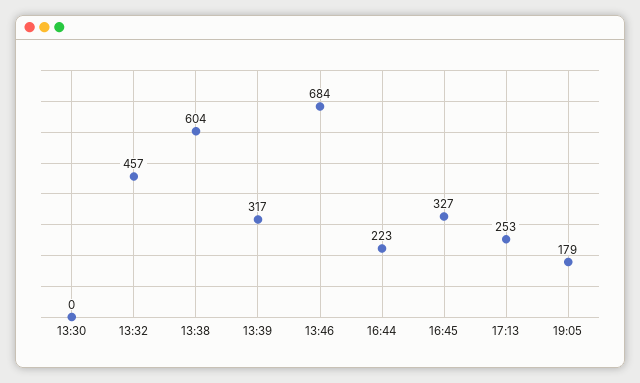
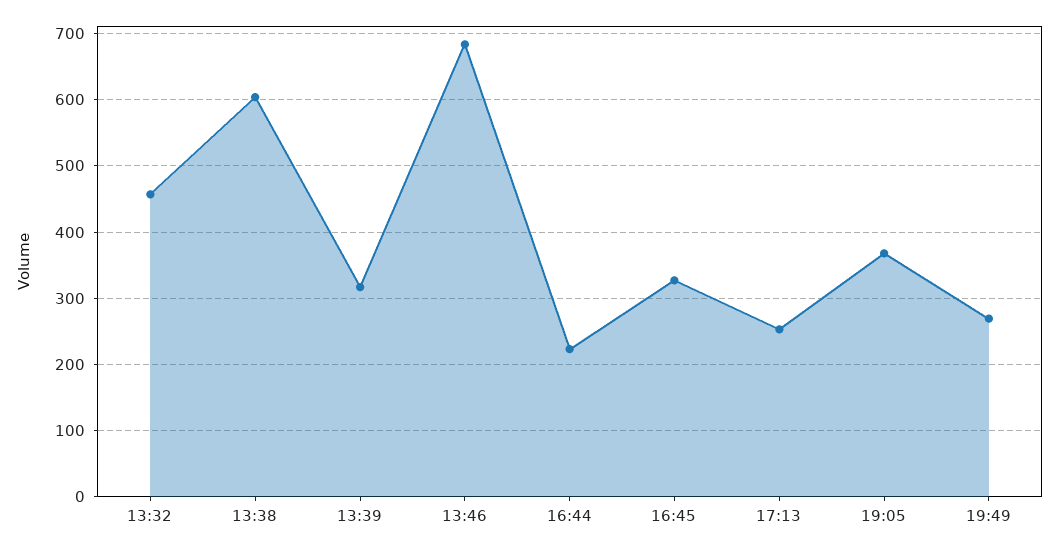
13:30: 0 -> none
19:05: 179 -> 370
19:49: none -> 270

